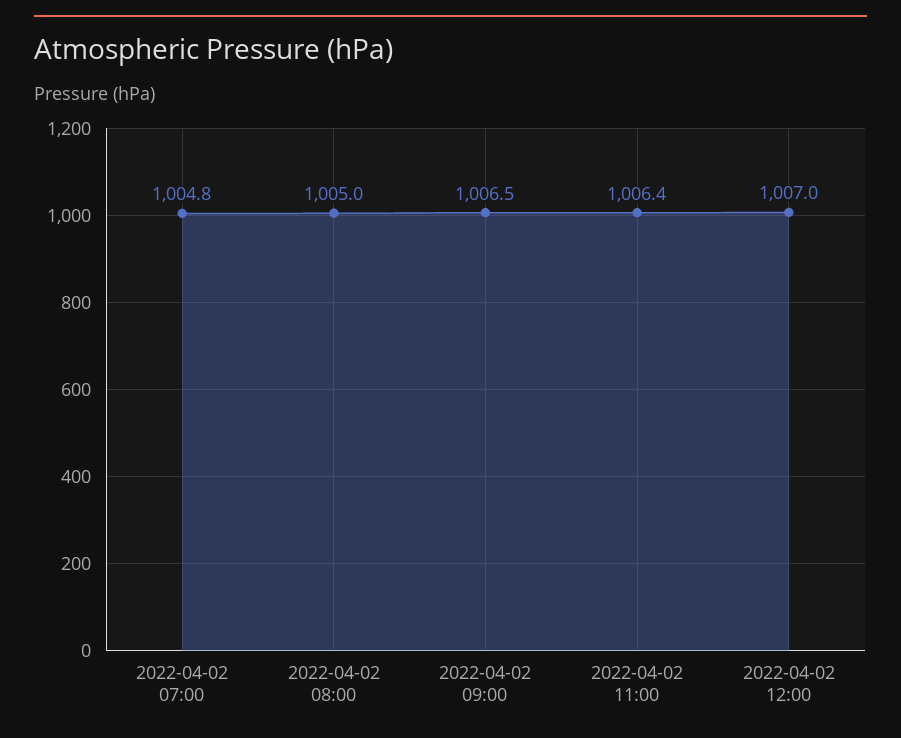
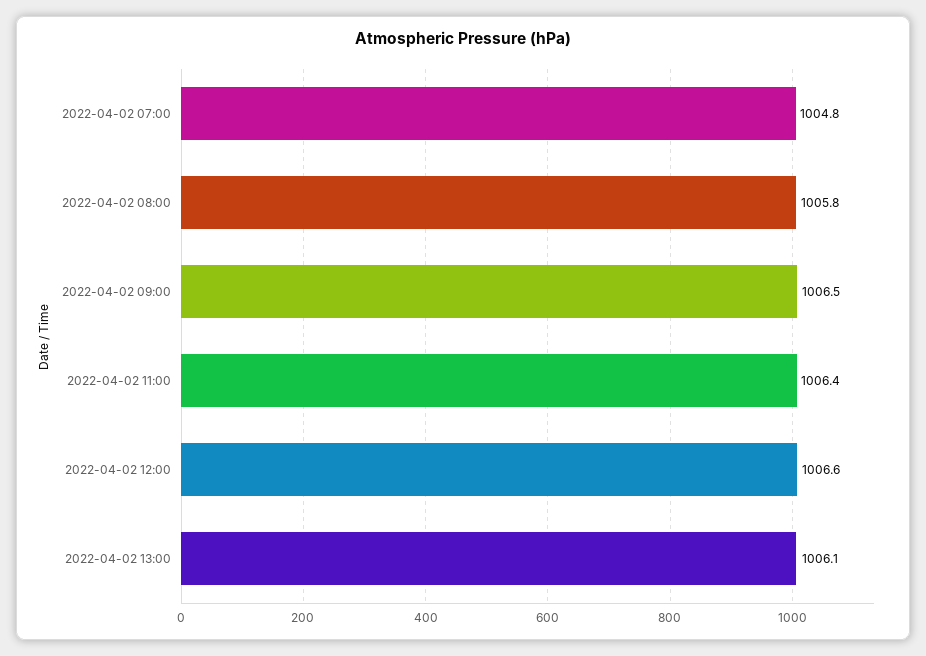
2022-04-02 08:00: 1005 -> 1005.8
2022-04-02 12:00: 1007 -> 1006.6
2022-04-02 13:00: none -> 1006.1

